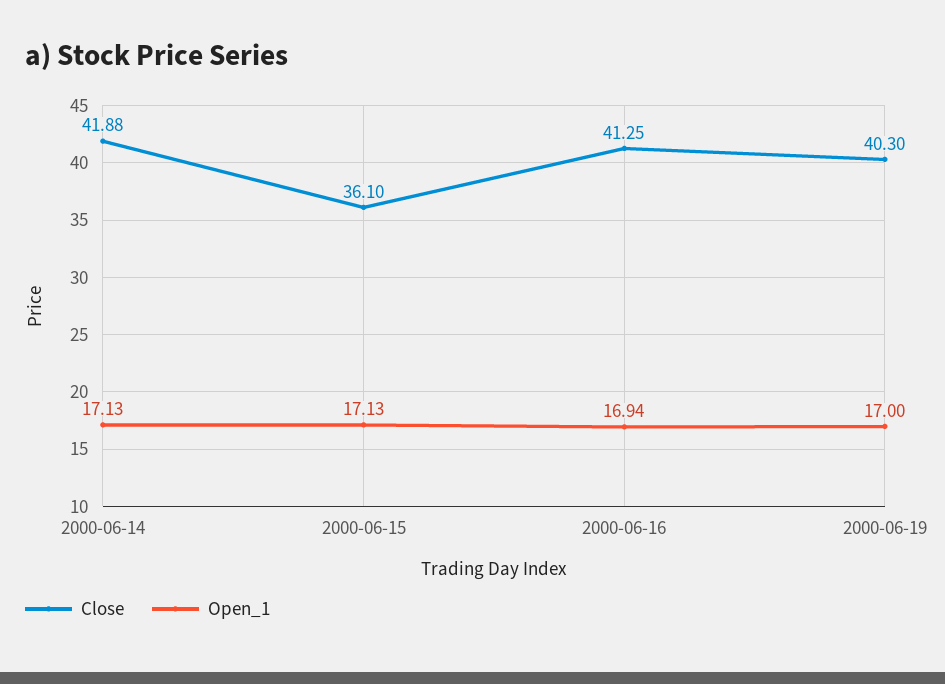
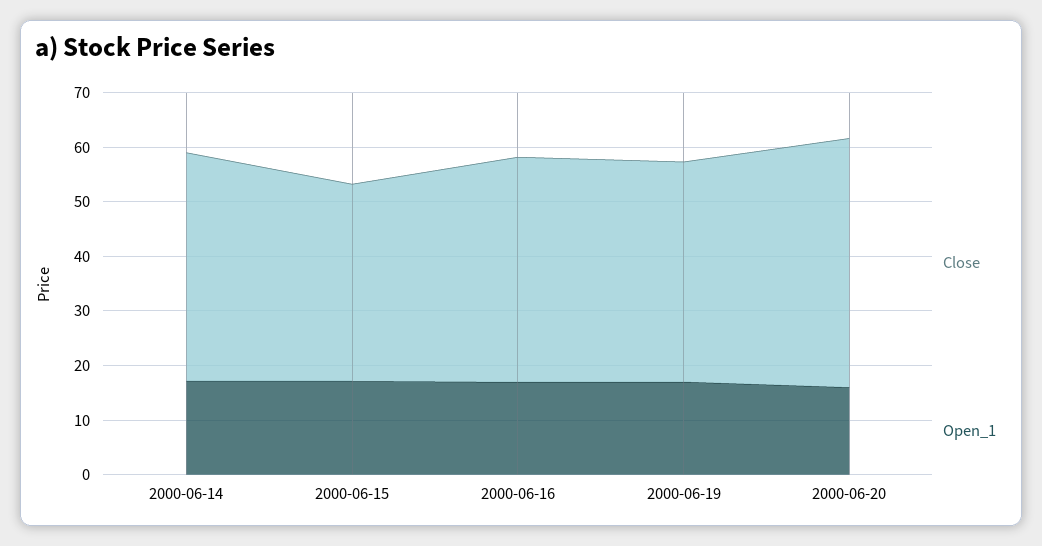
Close, 2000-06-20: none -> 46
Open_1, 2000-06-20: none -> 16

